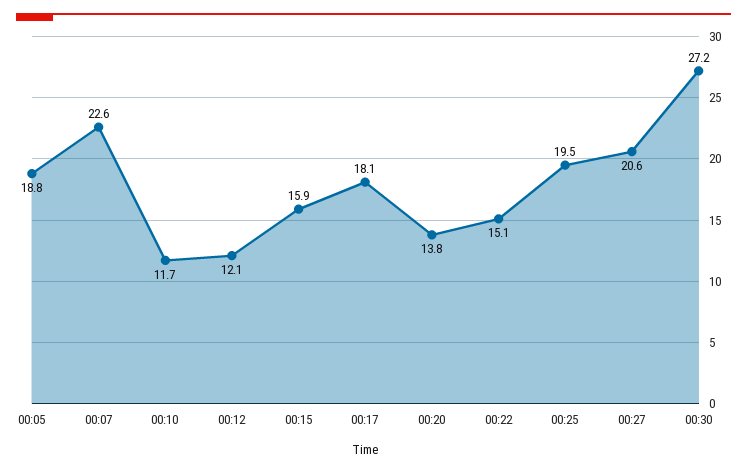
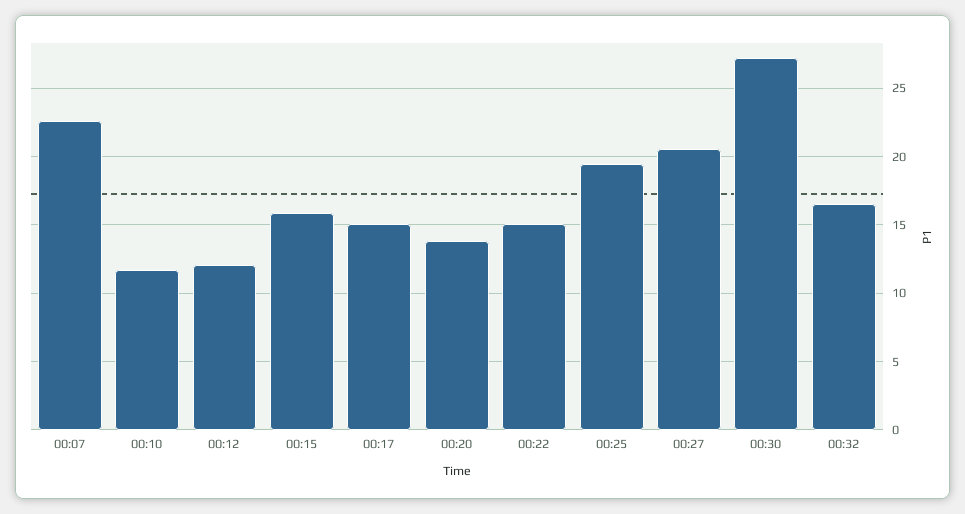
00:05: 18.8 -> none
00:17: 18.1 -> 15
00:32: none -> 16.5

